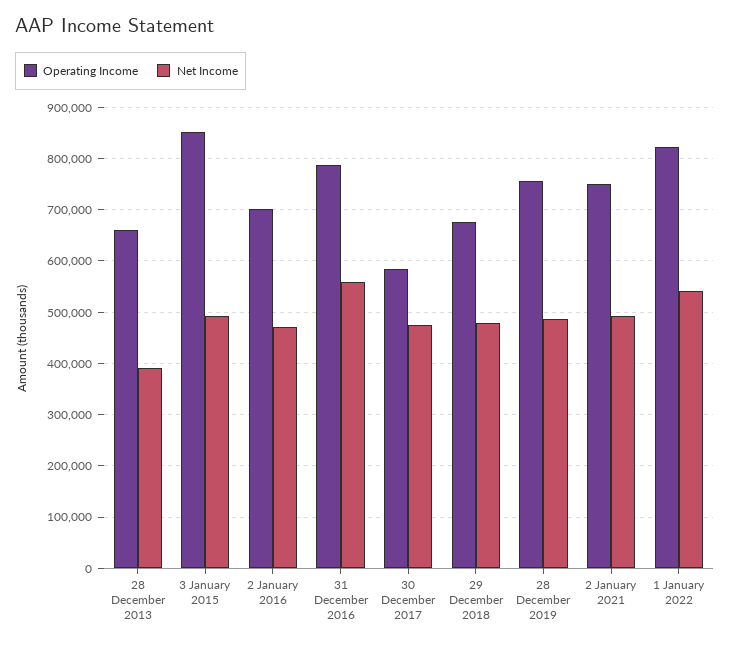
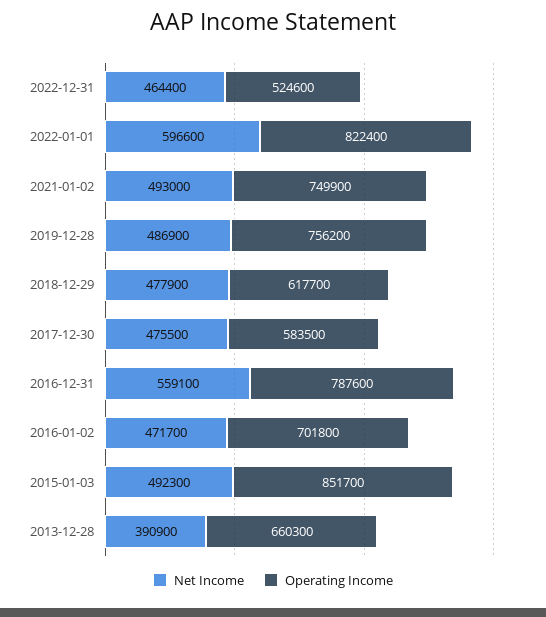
Operating Income, 29 December 2018: 680000 -> 617700
Net Income, 1 January 2022: 540000 -> 596600
Net Income, 2022-12-31: none -> 464400
Operating Income, 2022-12-31: none -> 524600

